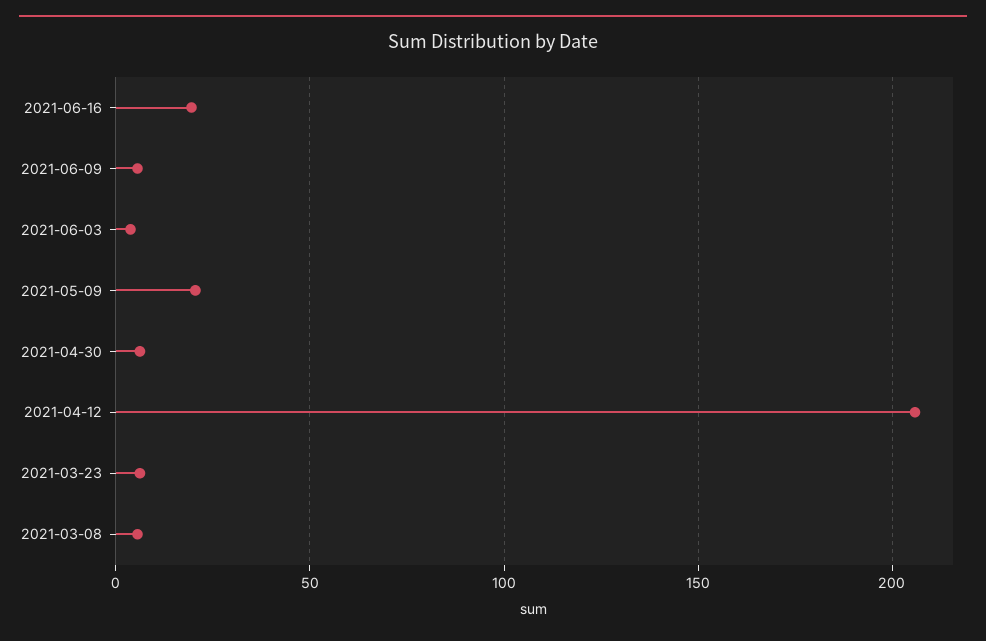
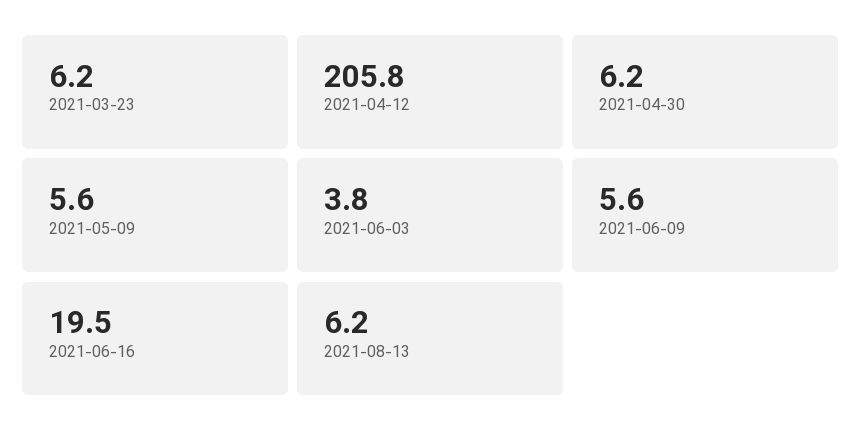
2021-05-09: 20 -> 5.6
2021-03-08: 5 -> none
2021-08-13: none -> 6.2

